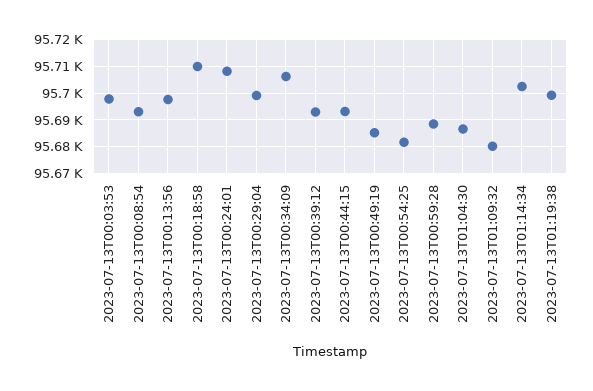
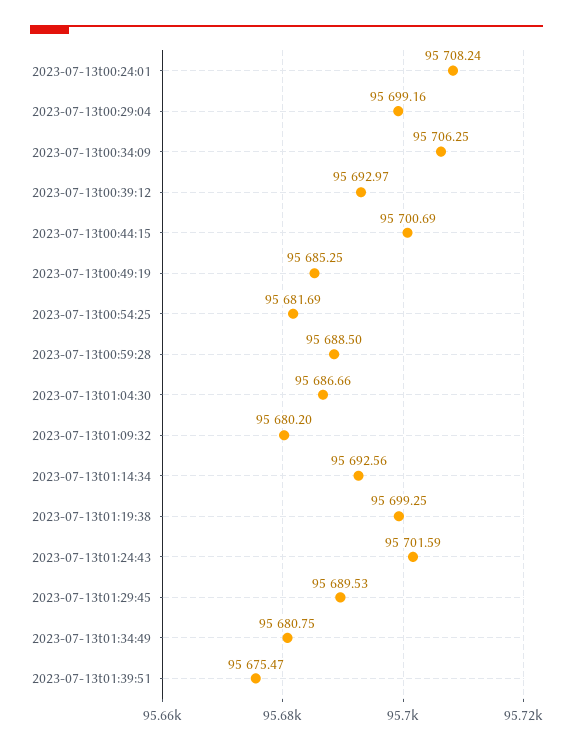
2023-07-13T00:03:53: 95697.5 -> none
2023-07-13T00:08:54: 95692.5 -> none
2023-07-13T00:13:56: 95697.5 -> none
2023-07-13T00:18:58: 95710 -> none
2023-07-13T00:44:15: 95692.5 -> 95700.69
2023-07-13T01:14:34: 95702.5 -> 95692.56
2023-07-13t01:24:43: none -> 95701.59
2023-07-13t01:29:45: none -> 95689.53
2023-07-13t01:34:49: none -> 95680.75
2023-07-13t01:39:51: none -> 95675.47

